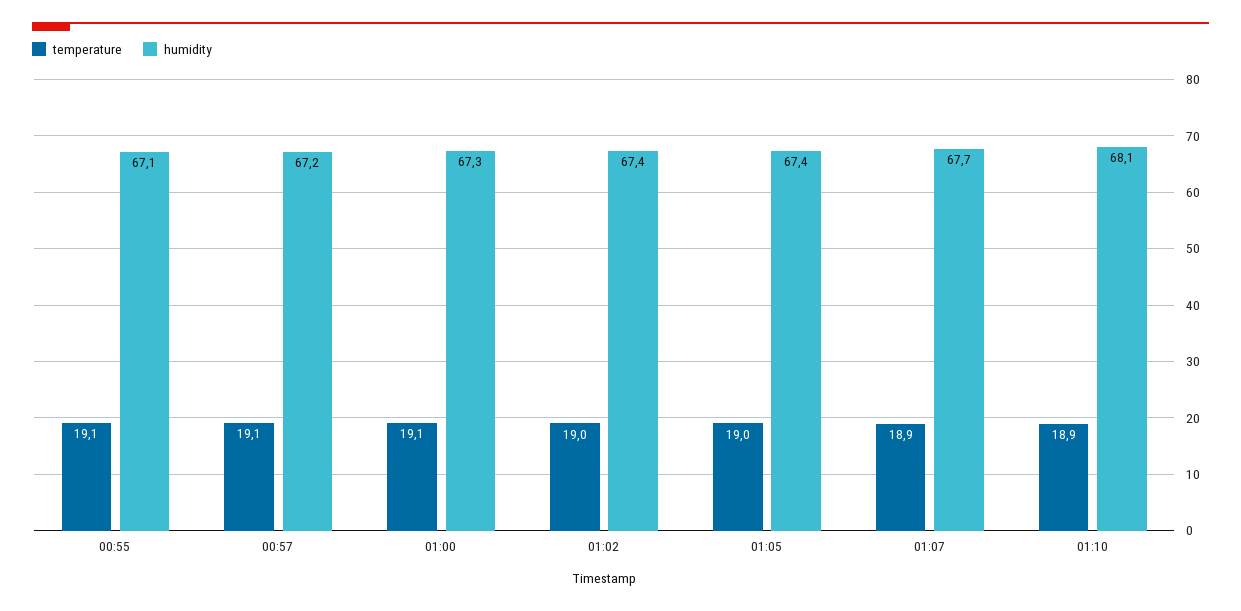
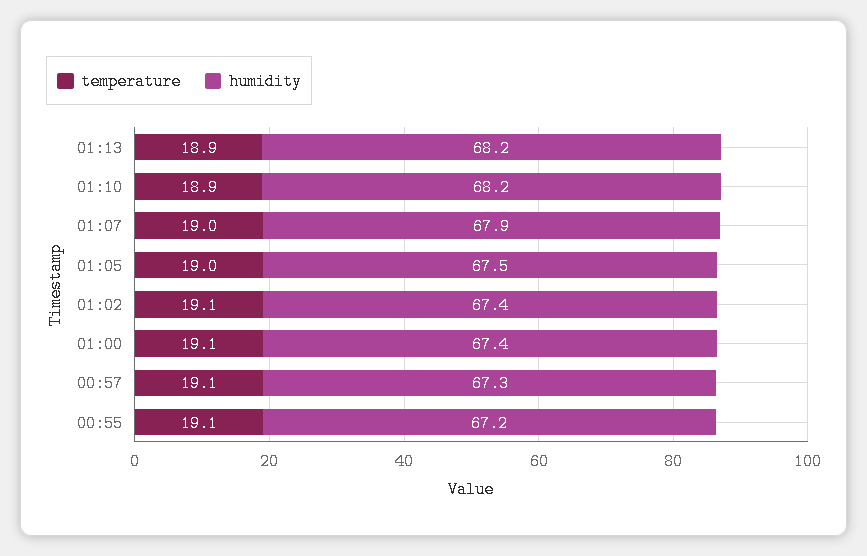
humidity, 00:55: 67.1 -> 67.2
humidity, 00:57: 67.2 -> 67.3
humidity, 01:00: 67.3 -> 67.4
temperature, 01:02: 19 -> 19.1
humidity, 01:05: 67.4 -> 67.5
temperature, 01:07: 18.9 -> 19
humidity, 01:07: 67.7 -> 67.9
humidity, 01:10: 68.1 -> 68.2
temperature, 01:13: none -> 18.9
humidity, 01:13: none -> 68.2

